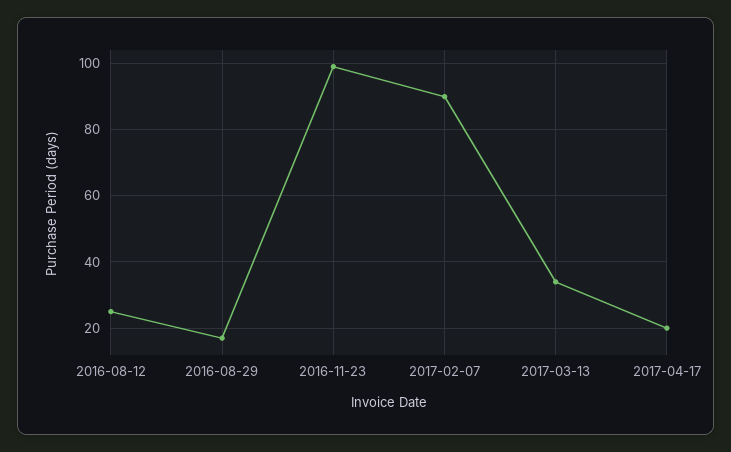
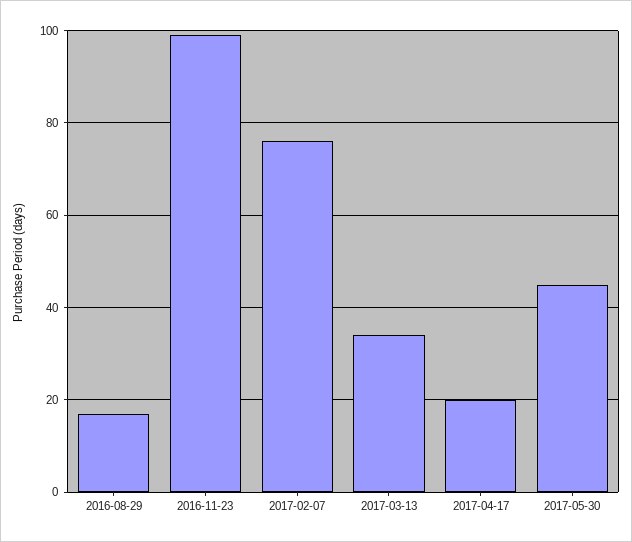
2016-08-12: 25 -> none
2017-02-07: 90 -> 75
2017-05-30: none -> 45

